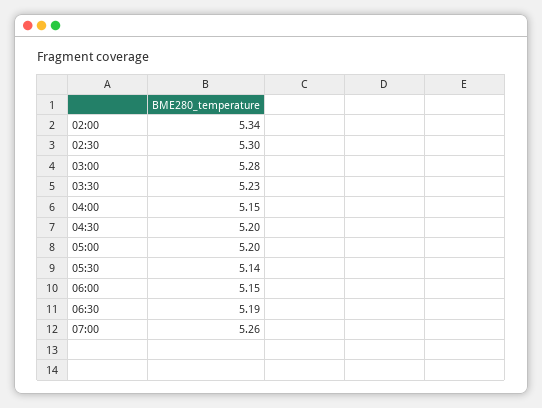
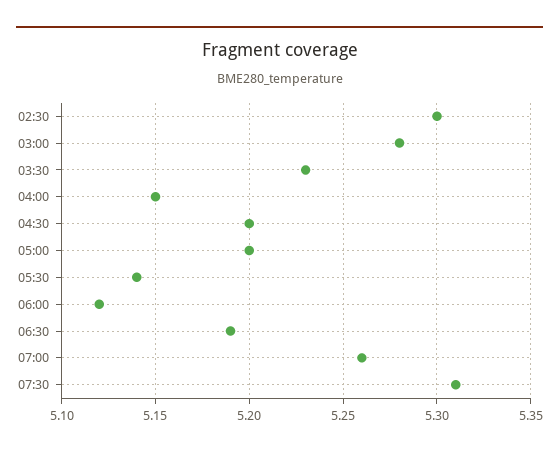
02:00: 5.34 -> none
06:00: 5.15 -> 5.12
07:30: none -> 5.31

